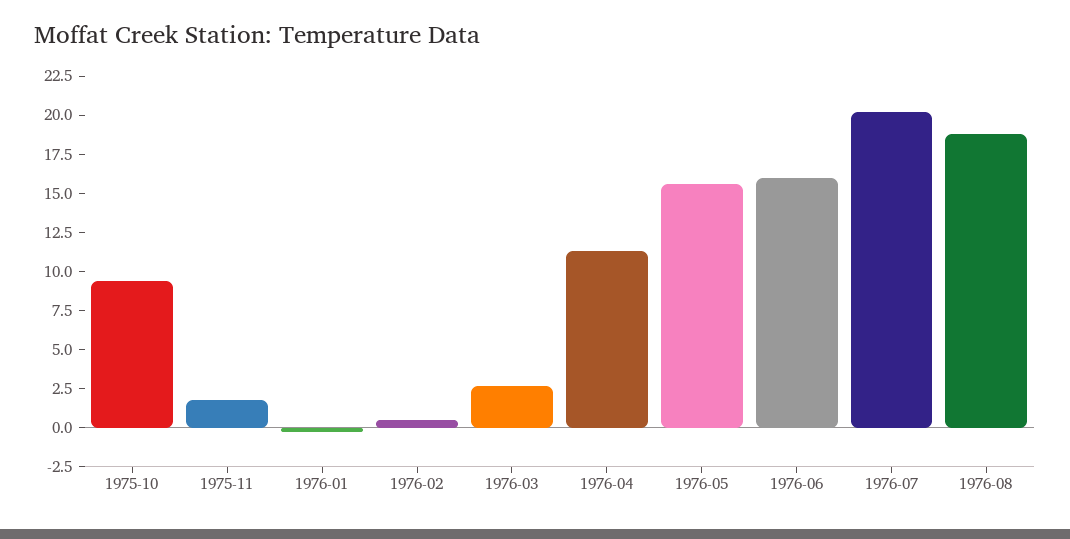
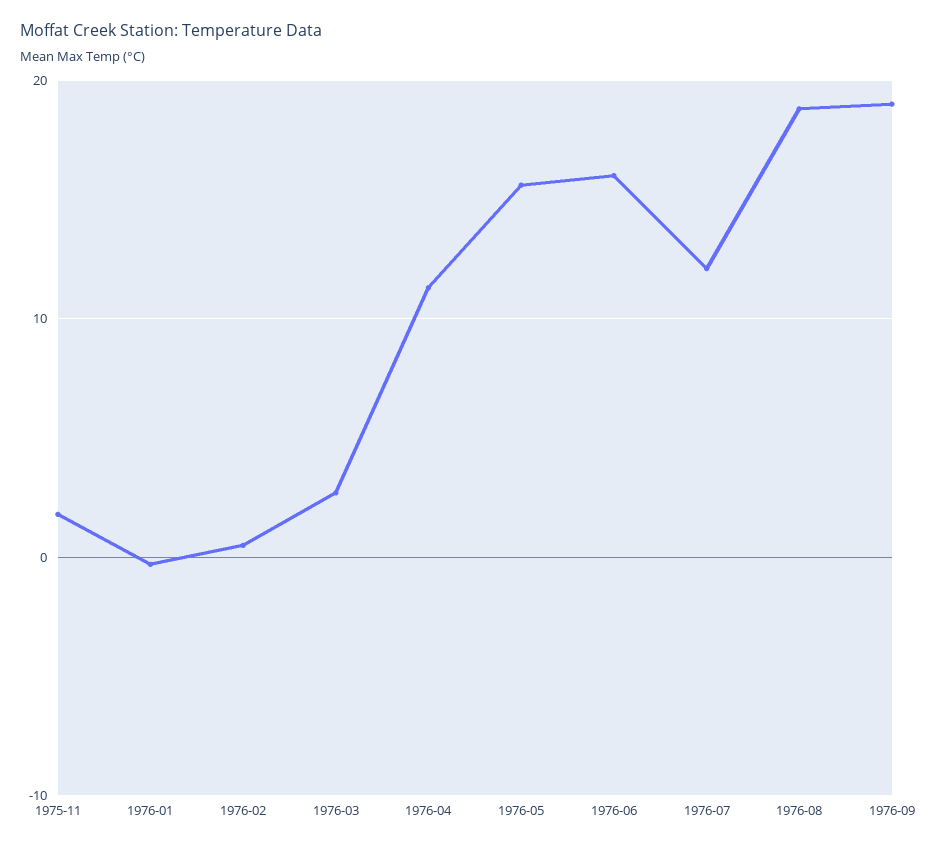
1975-10: 10 -> none
1976-07: 20 -> 12
1976-09: none -> 19

